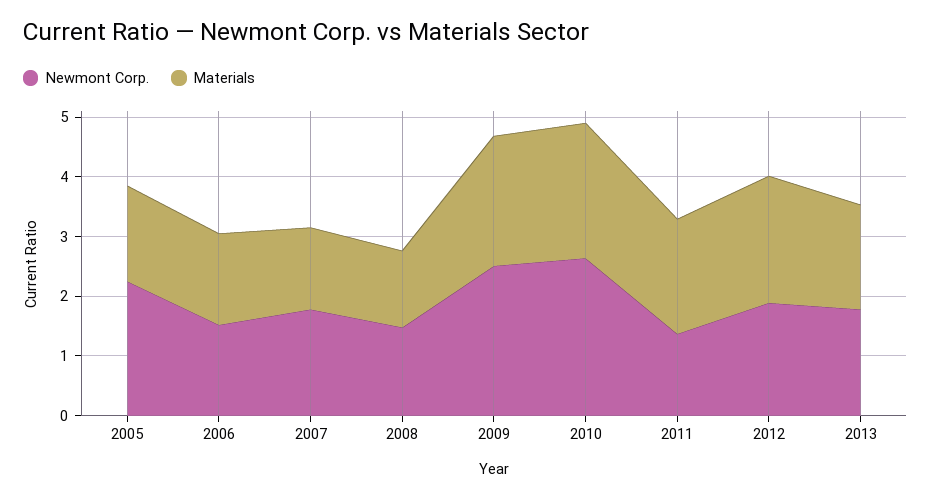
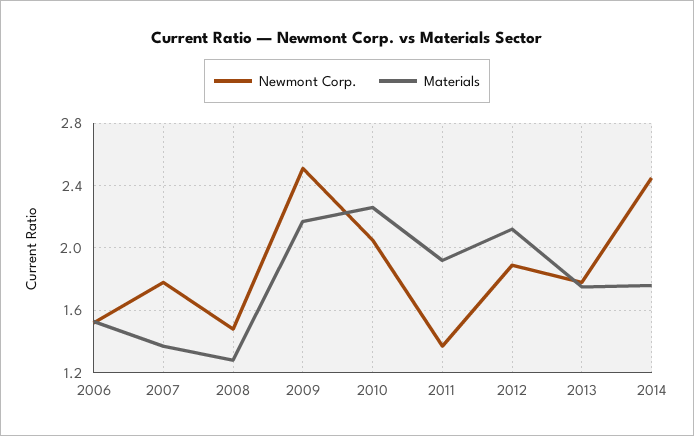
Newmont Corp., 2005: 2.2 -> none
Materials, 2005: 1.6 -> none
Newmont Corp., 2010: 2.6 -> 2.05
Newmont Corp., 2014: none -> 2.45
Materials, 2014: none -> 1.75

